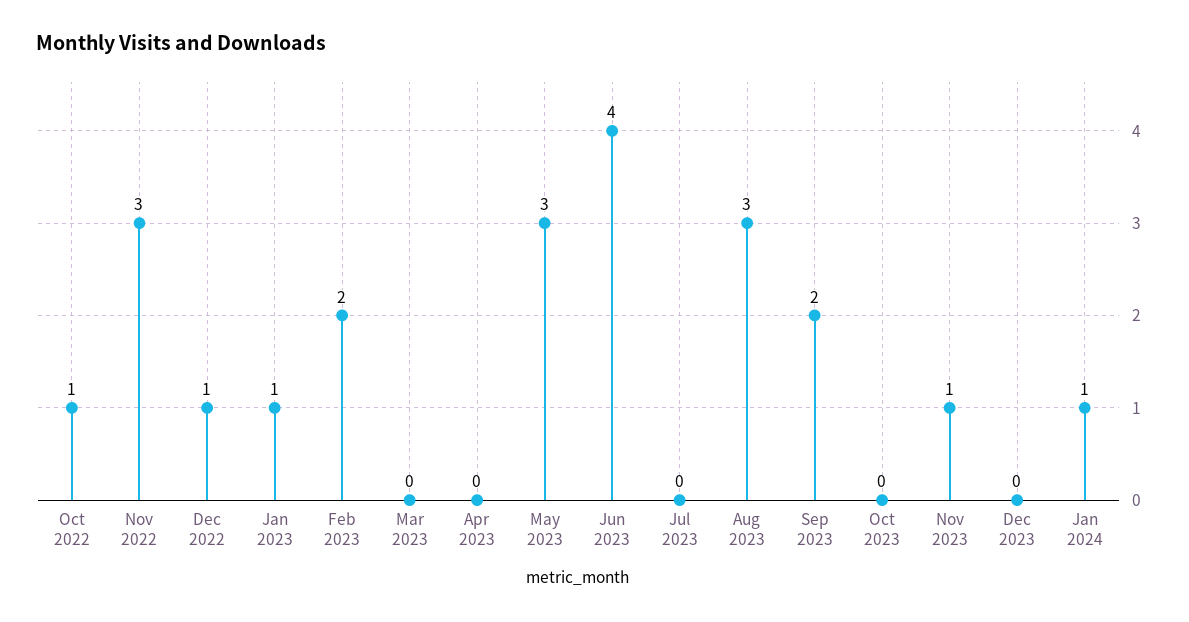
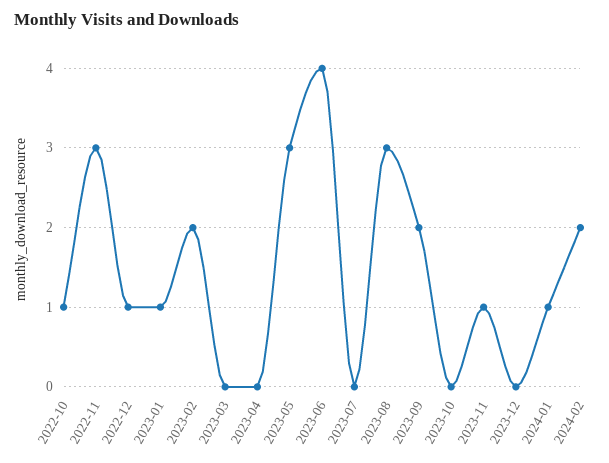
2024-02: none -> 2

